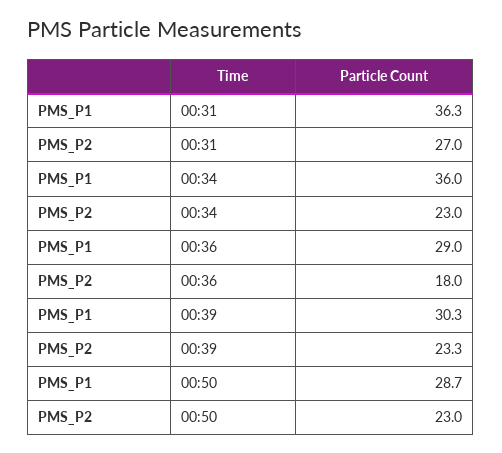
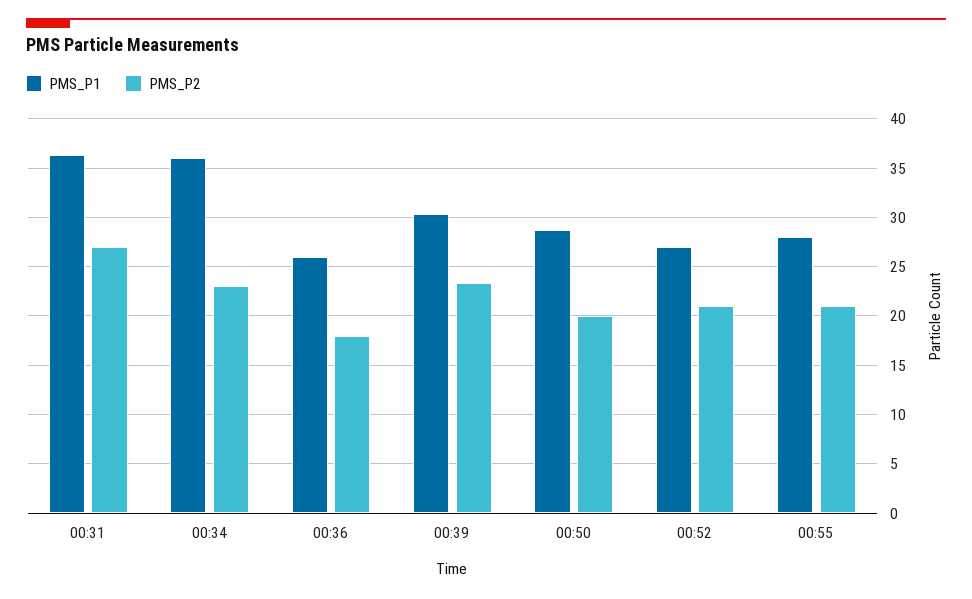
PMS_P1, 00:36: 29 -> 26
PMS_P2, 00:50: 23 -> 20
PMS_P1, 00:52: none -> 27
PMS_P2, 00:52: none -> 21
PMS_P1, 00:55: none -> 28
PMS_P2, 00:55: none -> 21

